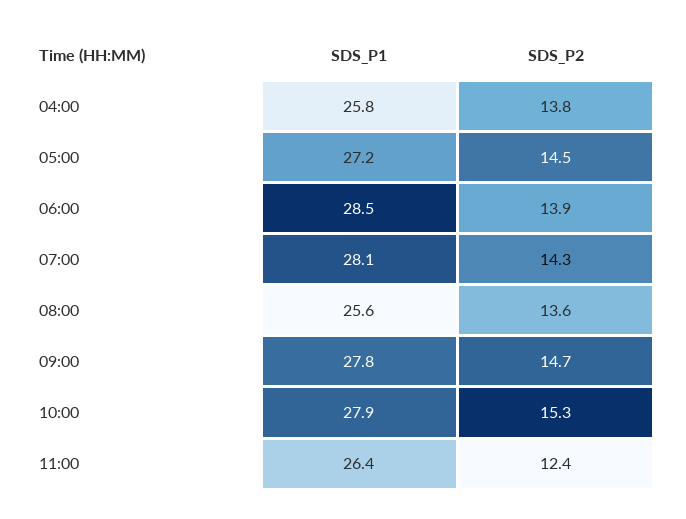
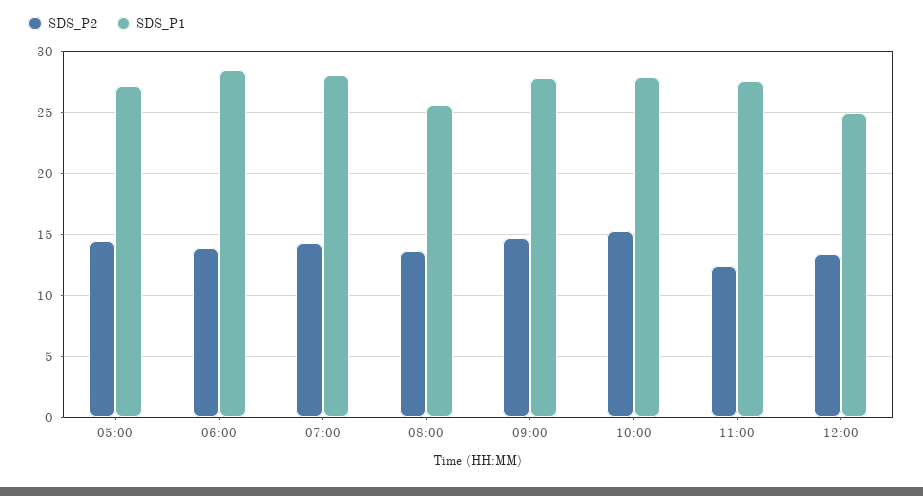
SDS_P1, 04:00: 25.8 -> none
SDS_P2, 04:00: 13.8 -> none
SDS_P1, 11:00: 26.4 -> 27.5
SDS_P2, 12:00: none -> 13.5
SDS_P1, 12:00: none -> 25

